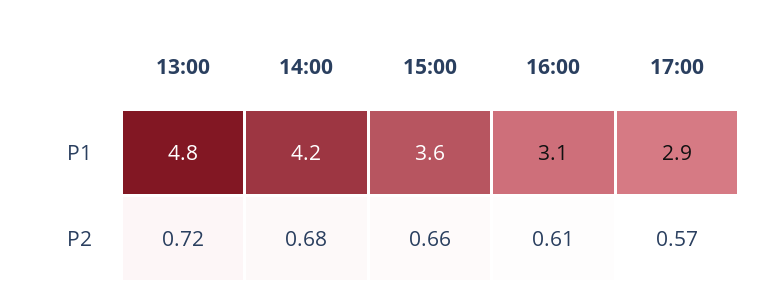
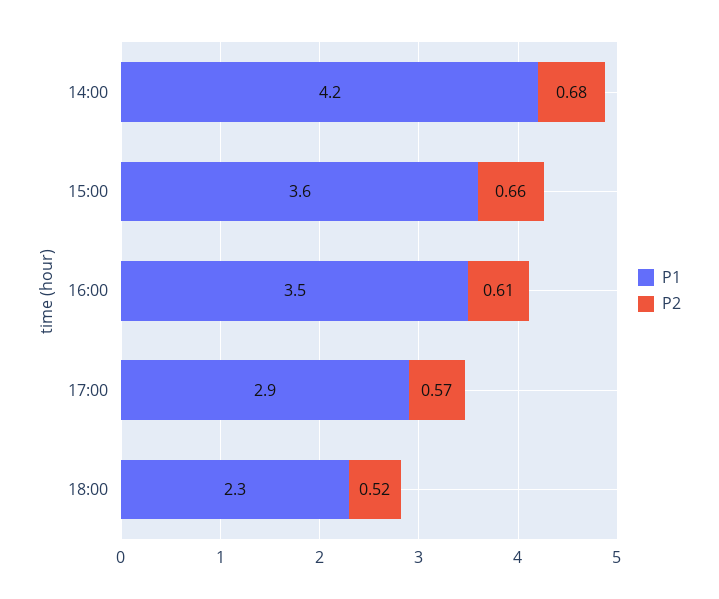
P1, 13:00: 4.8 -> none
P1, 16:00: 3.1 -> 3.5
P2, 13:00: 0.72 -> none
P1, 18:00: none -> 2.3
P2, 18:00: none -> 0.52

